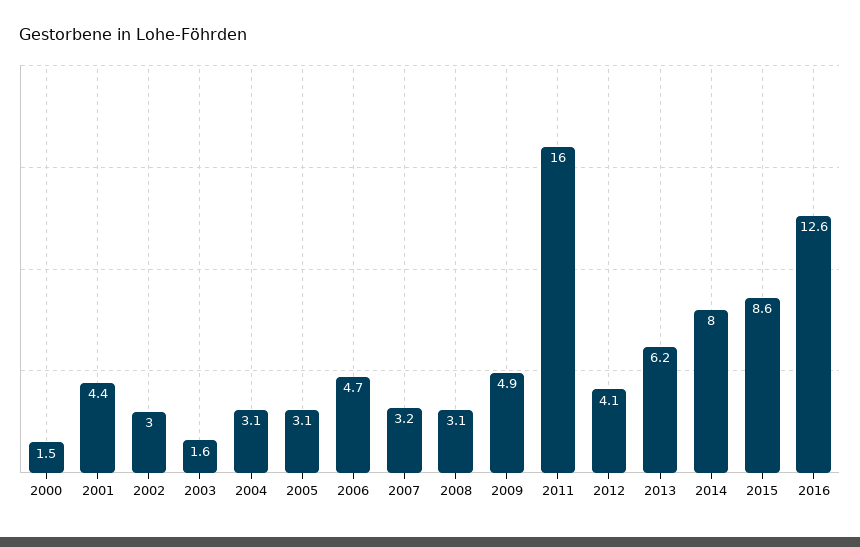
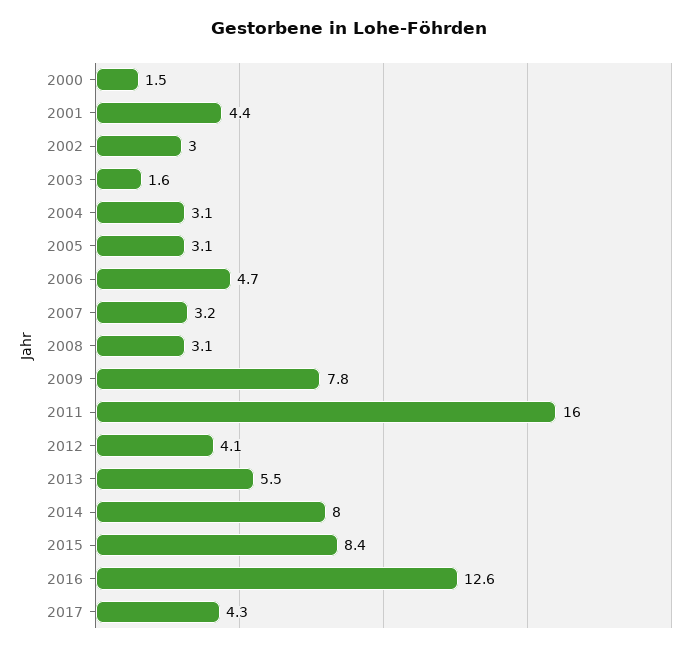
2009: 4.9 -> 7.8
2013: 6.2 -> 5.5
2015: 8.6 -> 8.4
2017: none -> 4.3

